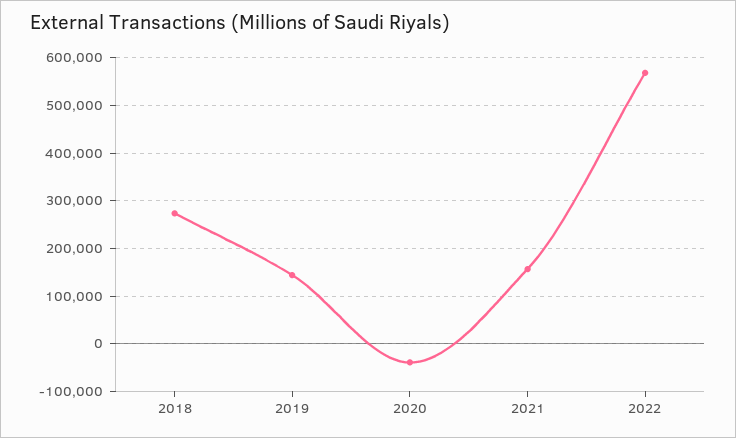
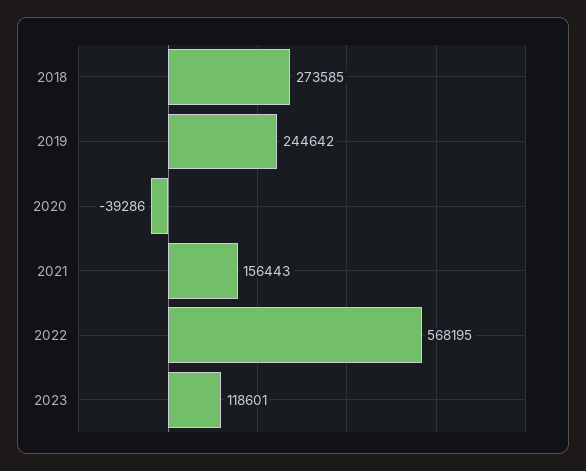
2019: 140000 -> 244642
2023: none -> 118601

